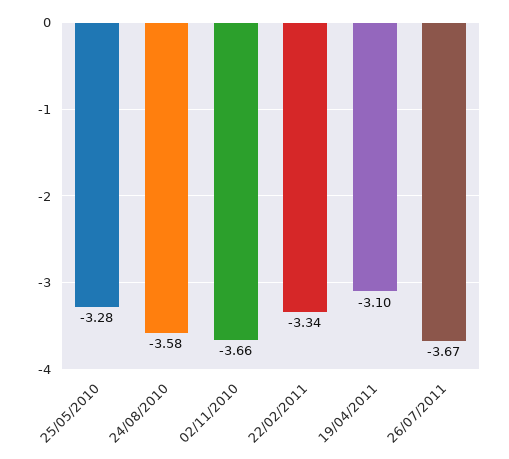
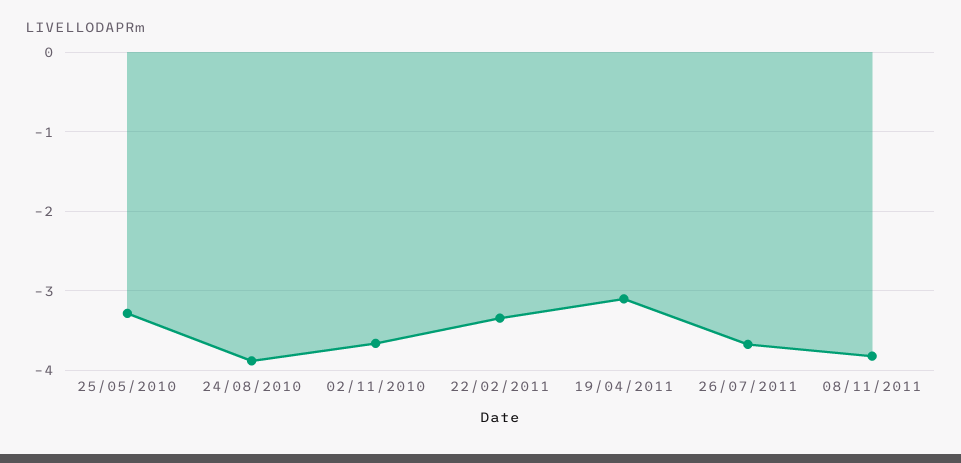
24/08/2010: -3.58 -> -3.9
08/11/2011: none -> -3.8

